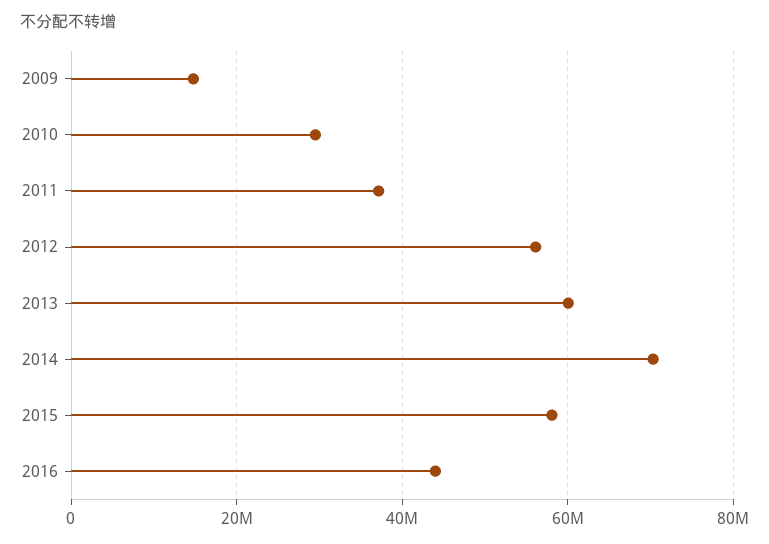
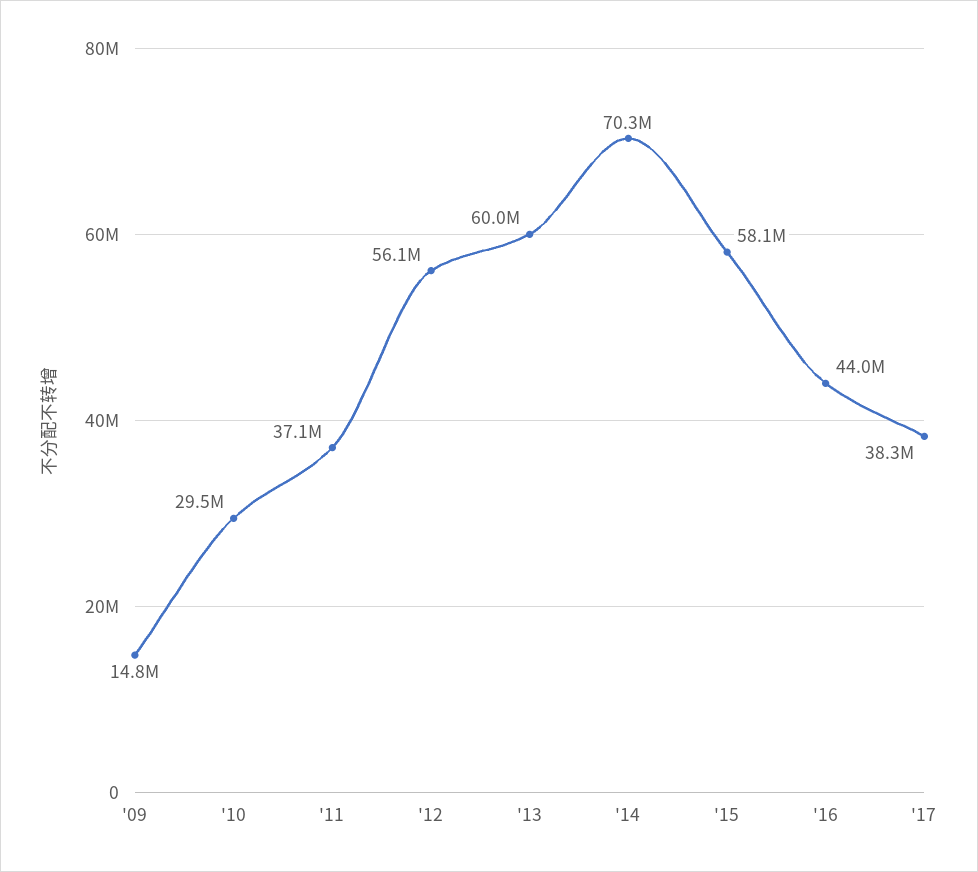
'17: none -> 38300000

